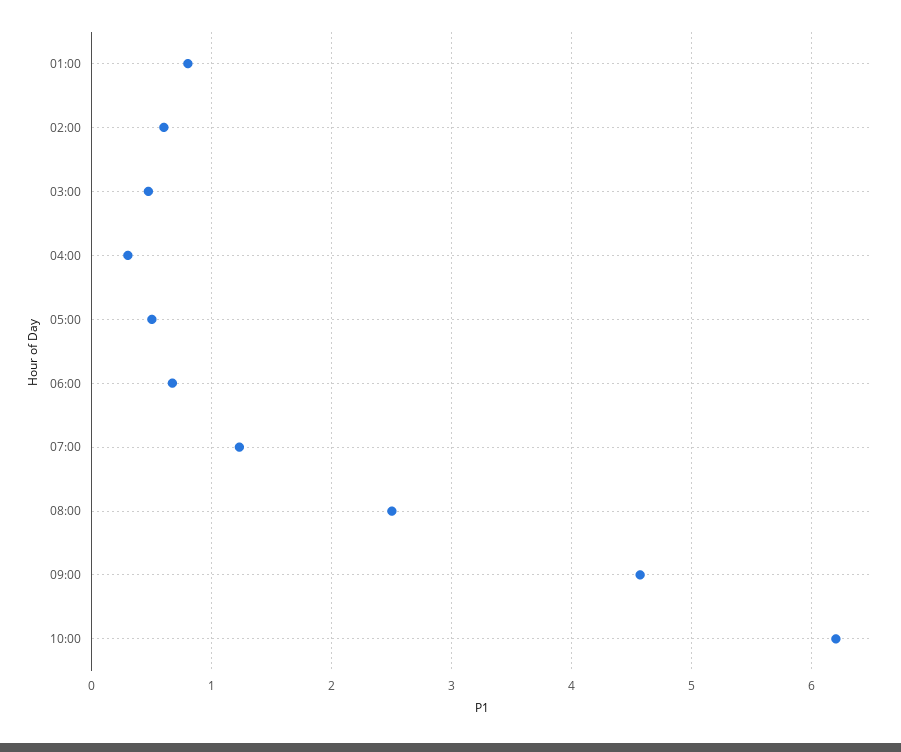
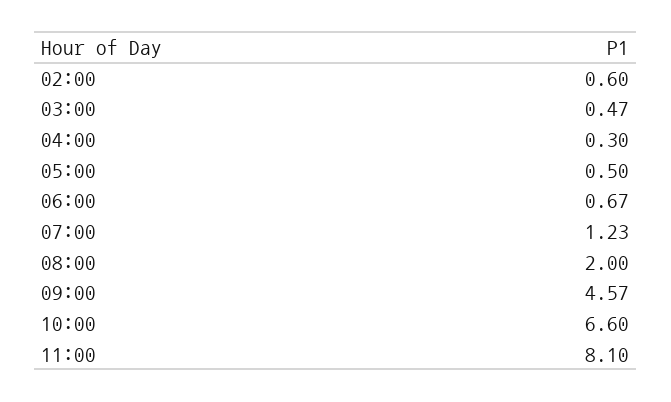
01:00: 0.8 -> none
08:00: 2.5 -> 2
10:00: 6.2 -> 6.6
11:00: none -> 8.1

